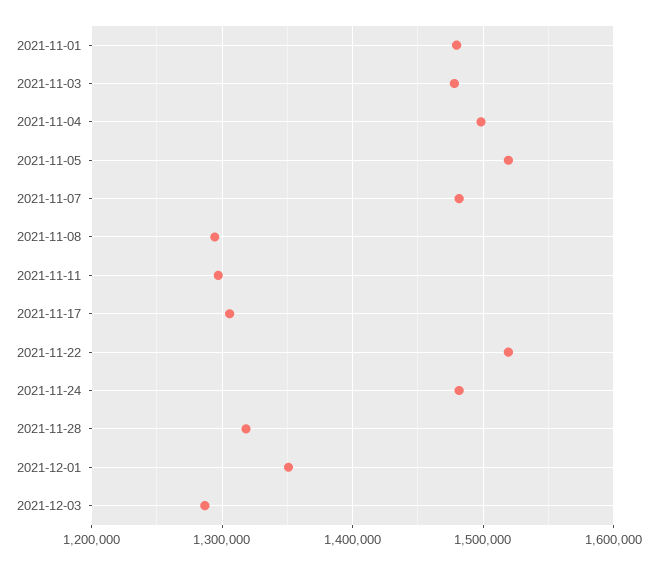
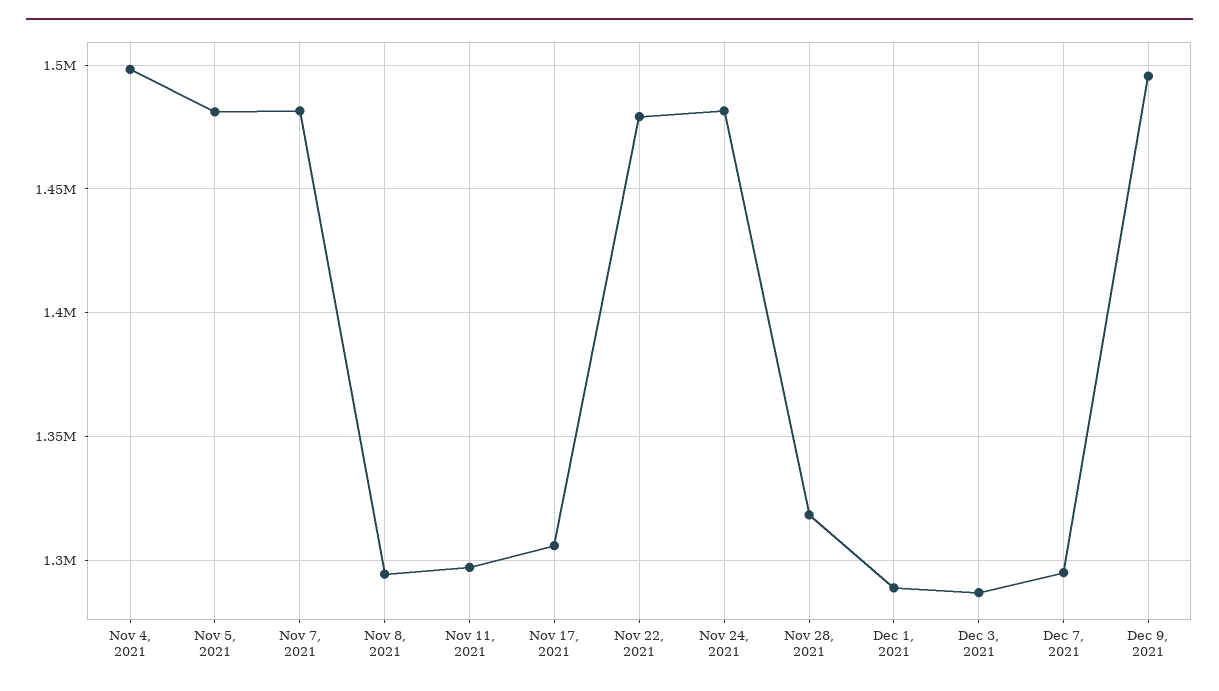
2021-11-01: 1480000 -> none
2021-11-03: 1480000 -> none
2021-11-05: 1520000 -> 1480000
2021-11-22: 1520000 -> 1480000
2021-12-01: 1350000 -> 1290000
Dec 7, 2021: none -> 1295000
Dec 9, 2021: none -> 1495000

